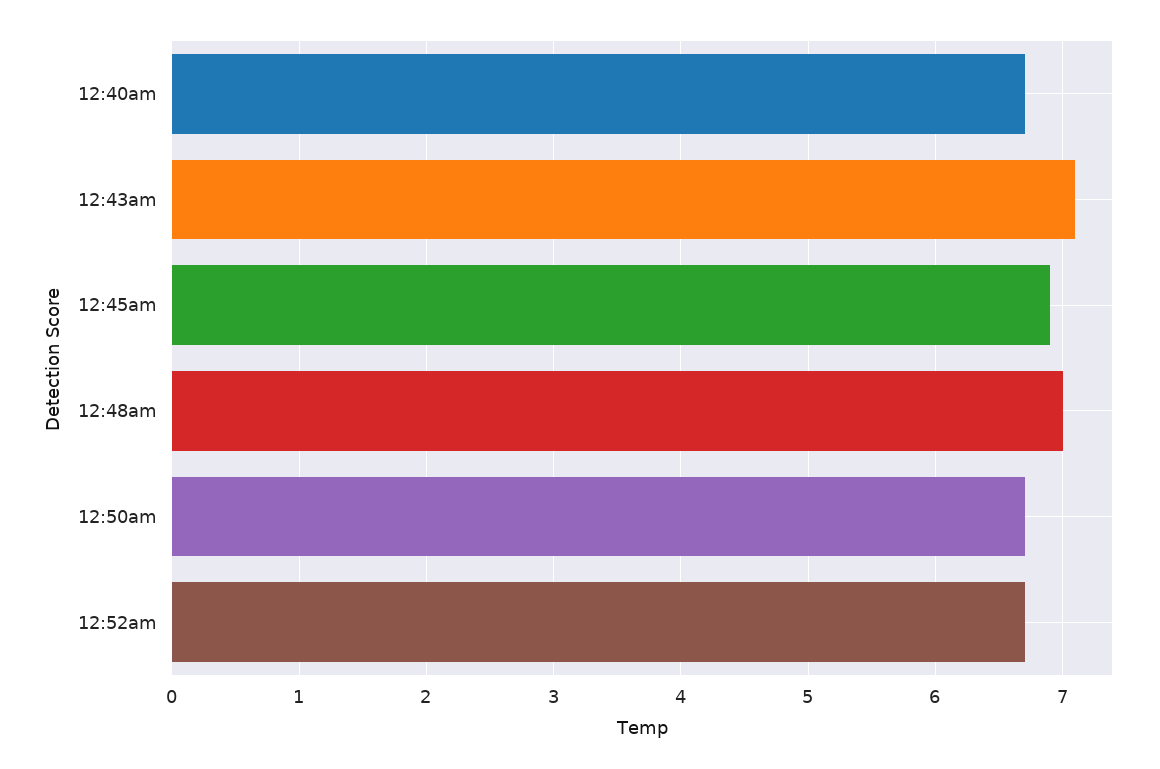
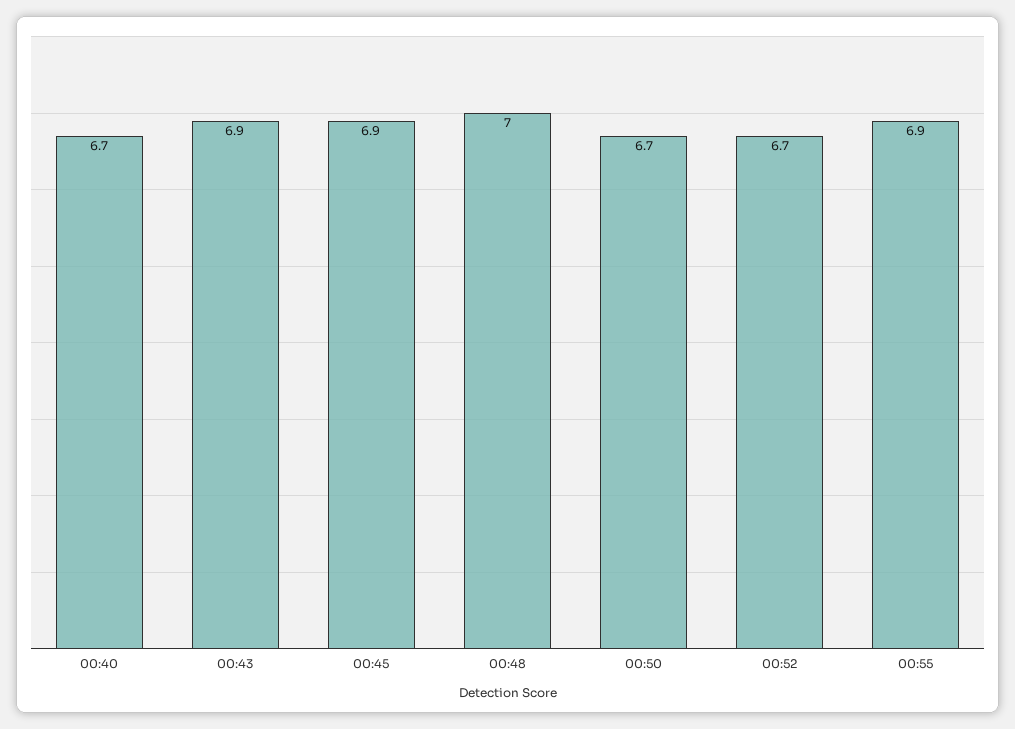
12:43am: 7.1 -> 6.9
00:55: none -> 6.9

